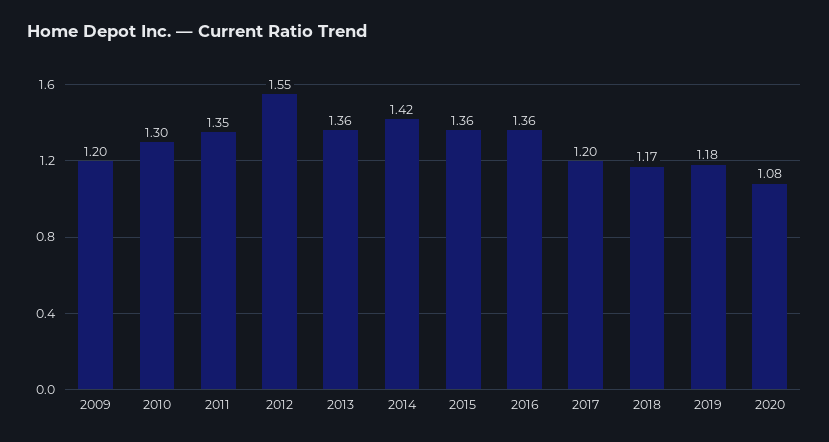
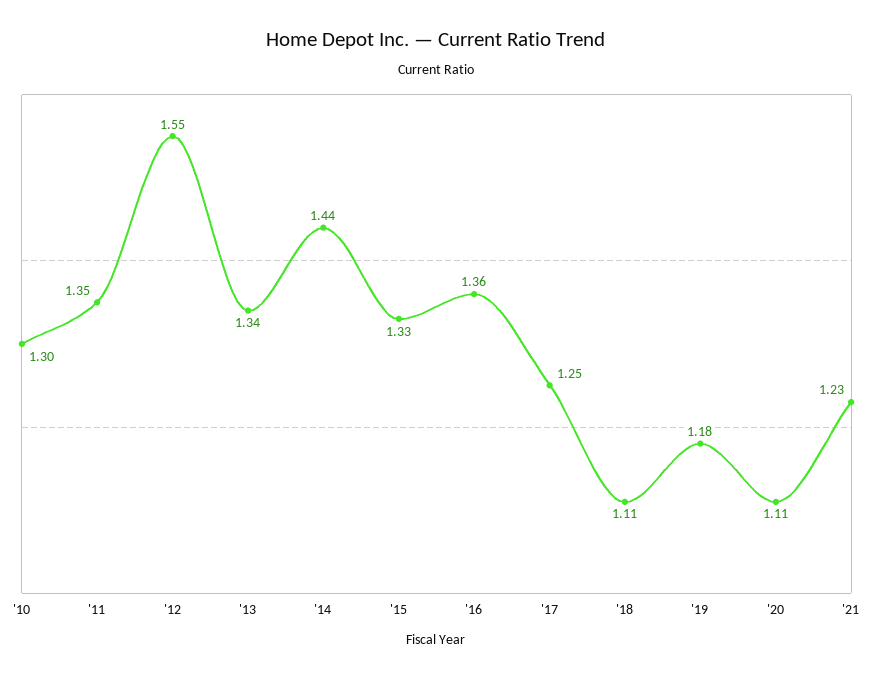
2009: 1.2 -> none
2013: 1.36 -> 1.34
2014: 1.42 -> 1.44
2015: 1.36 -> 1.33
2017: 1.2 -> 1.25
2018: 1.17 -> 1.11
2020: 1.08 -> 1.11
'21: none -> 1.23

